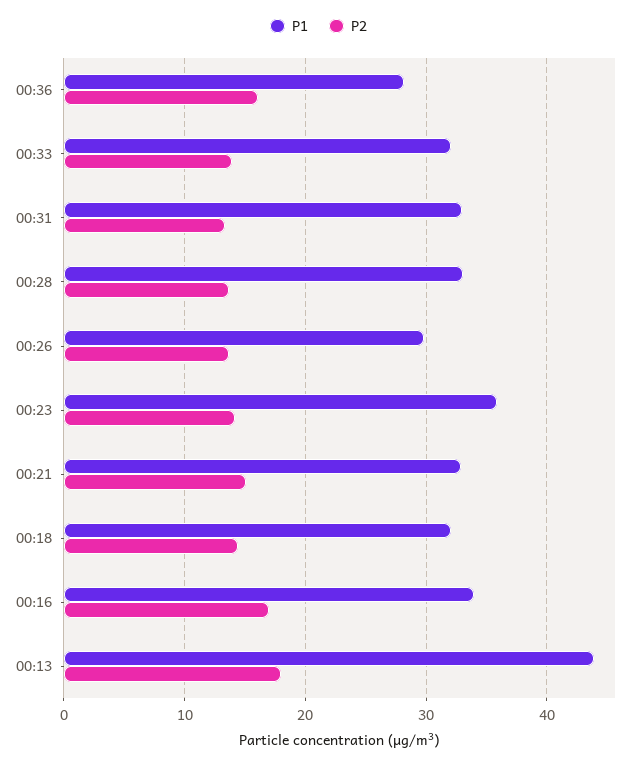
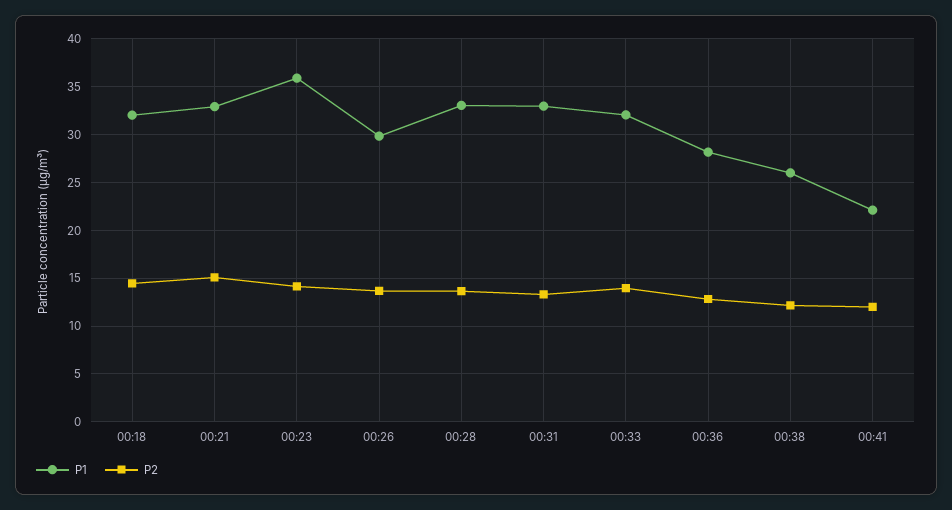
P2, 00:36: 16 -> 13
P1, 00:16: 34 -> none
P2, 00:16: 17 -> none
P1, 00:13: 44 -> none
P2, 00:13: 18 -> none
P1, 00:38: none -> 26
P2, 00:38: none -> 12
P1, 00:41: none -> 22
P2, 00:41: none -> 12

